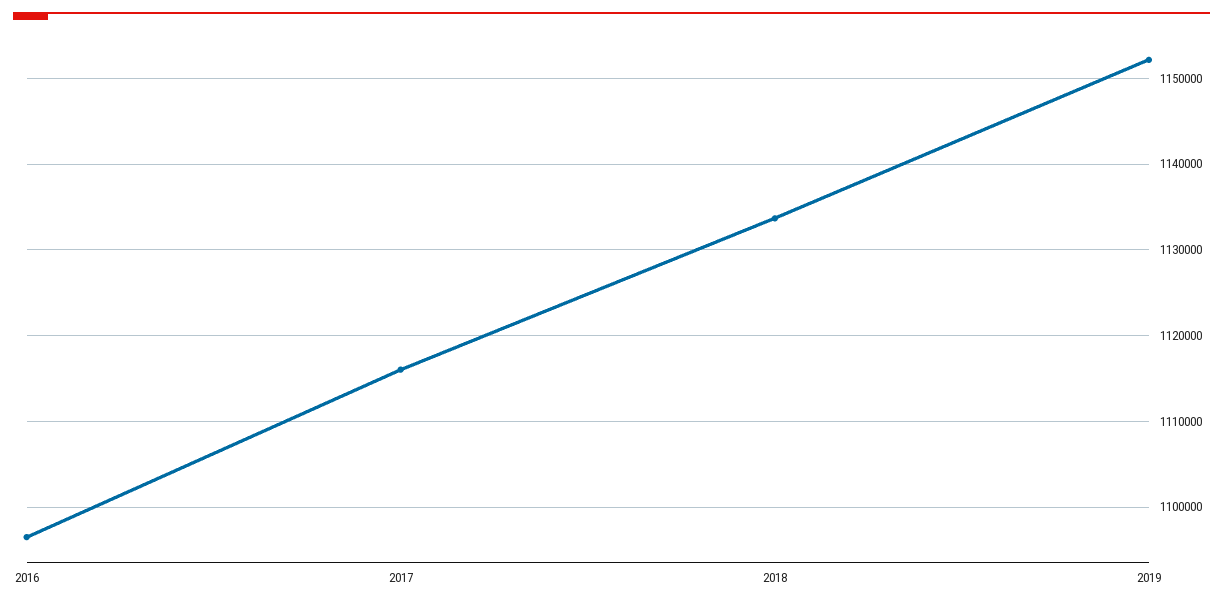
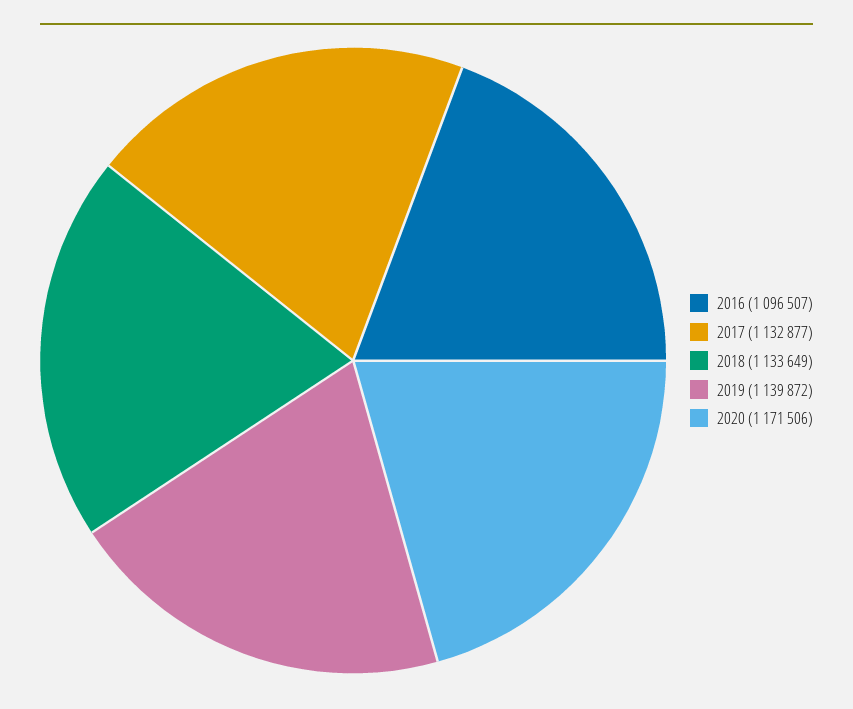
2017: 1116000 -> 1132877
2019: 1152000 -> 1139872
2020: none -> 1171506

